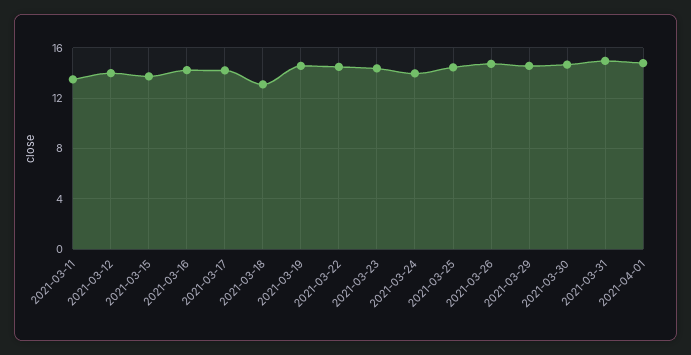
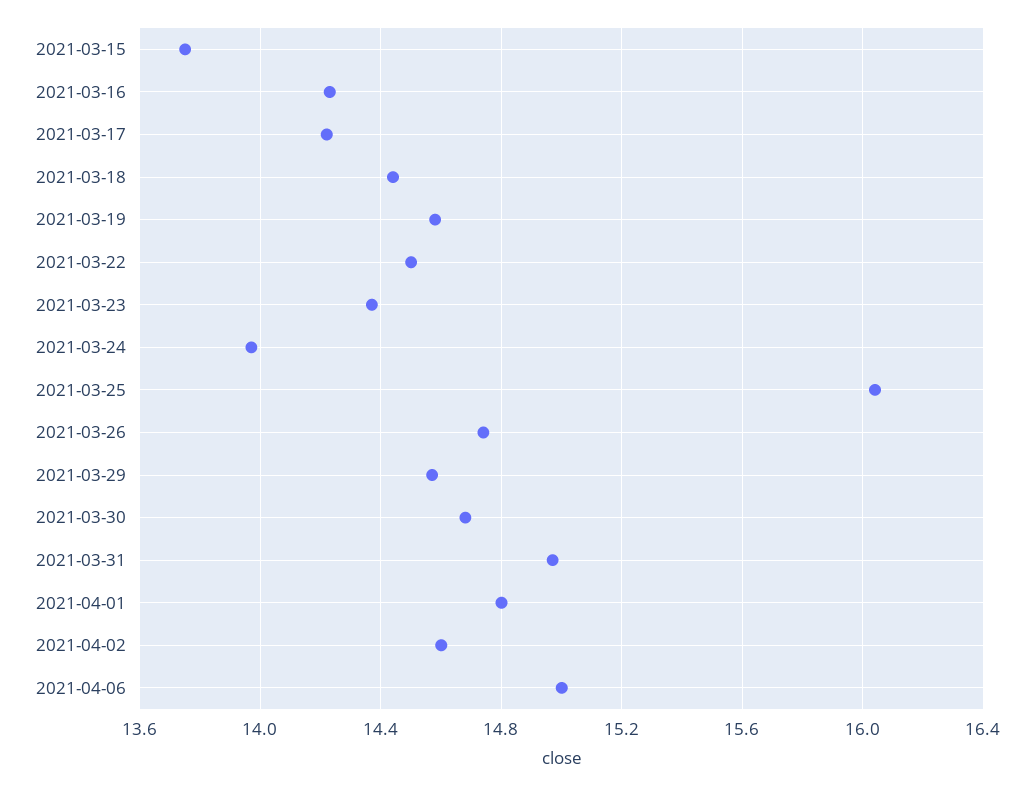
2021-03-11: 13.5 -> none
2021-03-12: 14 -> none
2021-03-18: 13 -> 14.45
2021-03-25: 14.5 -> 16.05
2021-04-02: none -> 14.6
2021-04-06: none -> 15

